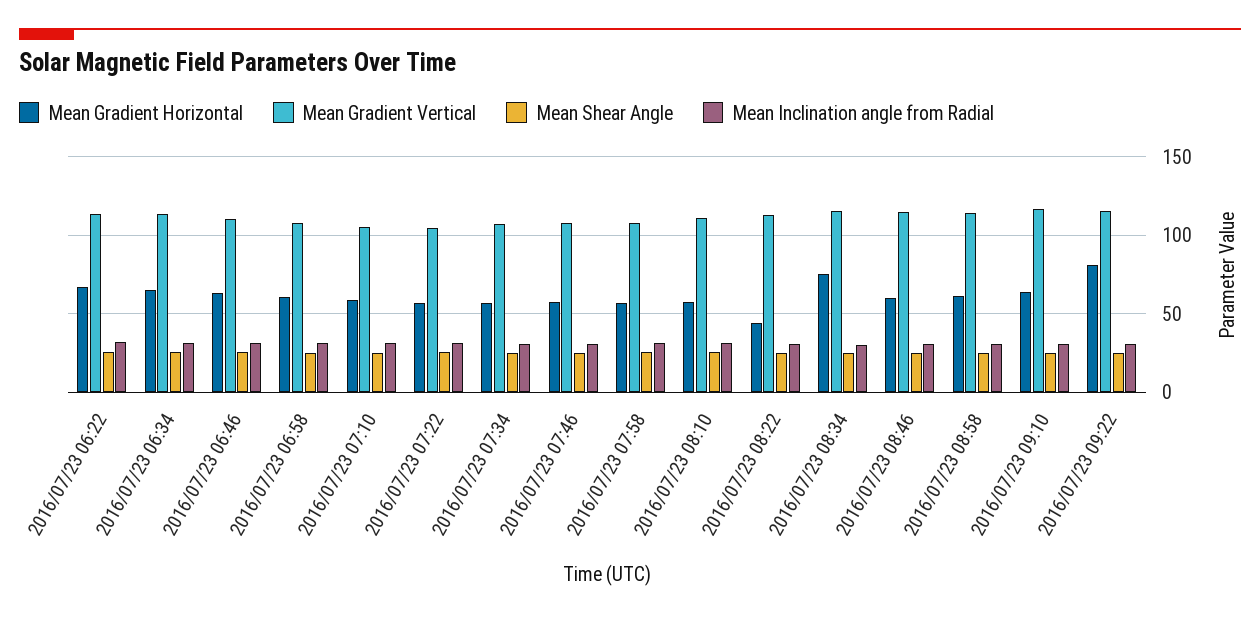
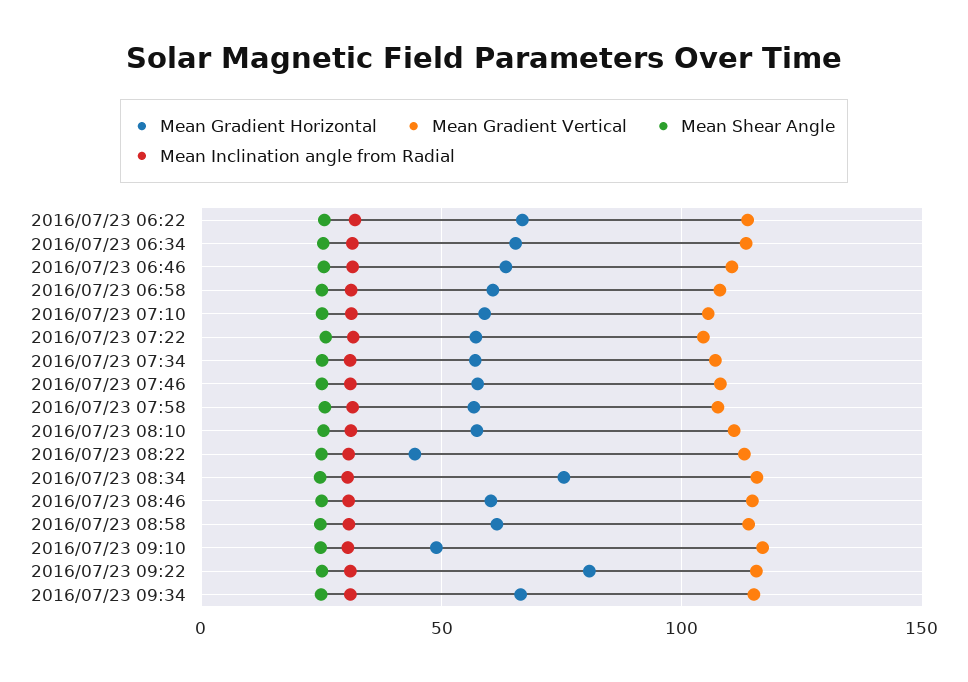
Mean Gradient Horizontal, 2016/07/23 09:10: 65 -> 50
Mean Gradient Horizontal, 2016/07/23 09:34: none -> 65
Mean Gradient Vertical, 2016/07/23 09:34: none -> 115
Mean Shear Angle, 2016/07/23 09:34: none -> 25
Mean Inclination angle from Radial, 2016/07/23 09:34: none -> 30

